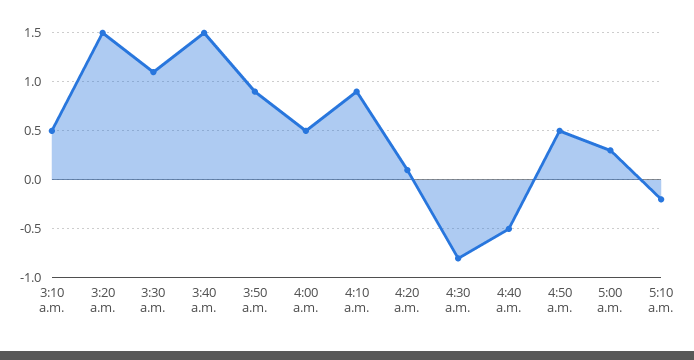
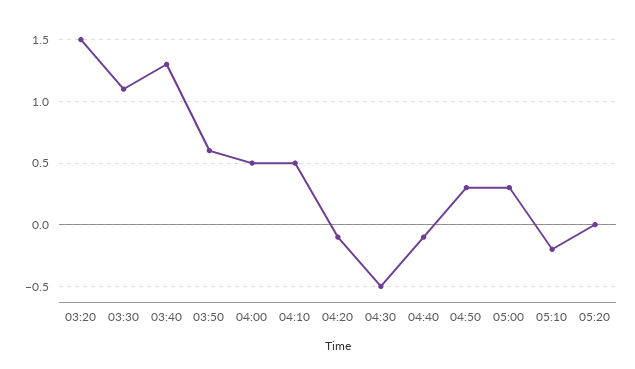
3:10 a.m.: 0.5 -> none
3:40 a.m.: 1.5 -> 1.3
3:50 a.m.: 0.9 -> 0.6
4:10 a.m.: 0.9 -> 0.5
4:20 a.m.: 0.1 -> -0.1
4:30 a.m.: -0.8 -> -0.5
4:40 a.m.: -0.5 -> -0.1
4:50 a.m.: 0.5 -> 0.3
05:20: none -> 0

